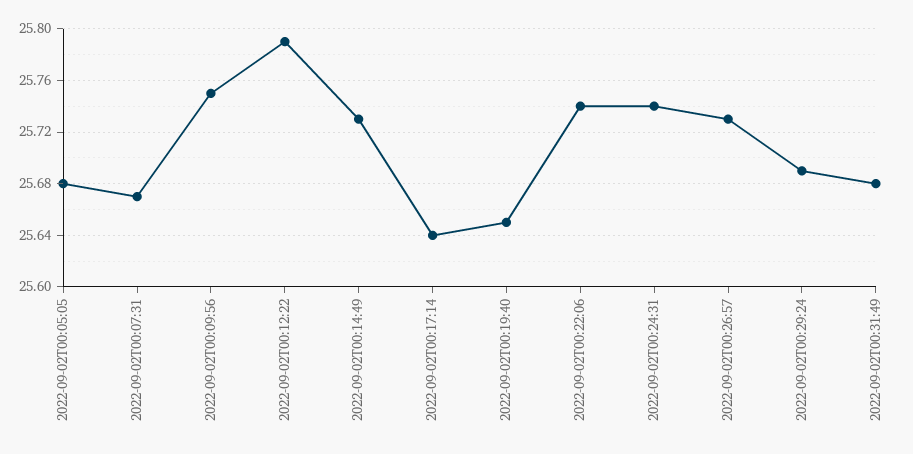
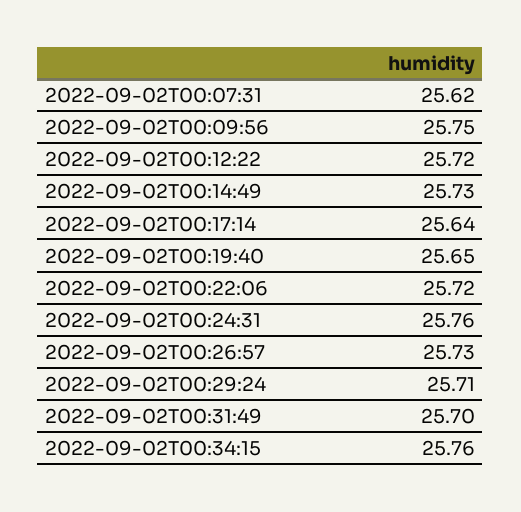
2022-09-02T00:05:05: 25.68 -> none
2022-09-02T00:07:31: 25.67 -> 25.62
2022-09-02T00:12:22: 25.79 -> 25.72
2022-09-02T00:22:06: 25.74 -> 25.72
2022-09-02T00:24:31: 25.74 -> 25.76
2022-09-02T00:29:24: 25.69 -> 25.71
2022-09-02T00:31:49: 25.68 -> 25.7
2022-09-02T00:34:15: none -> 25.76

